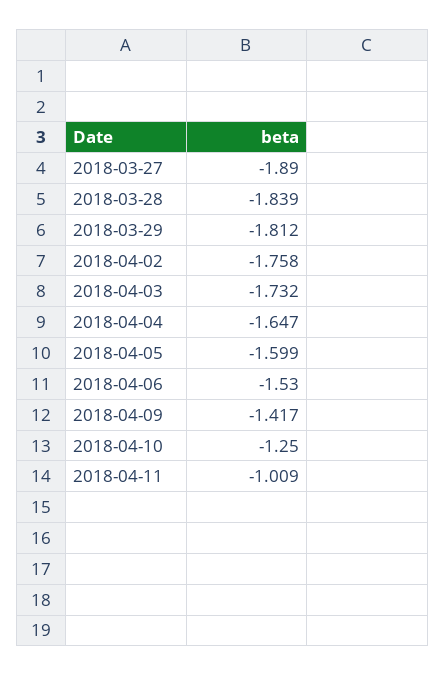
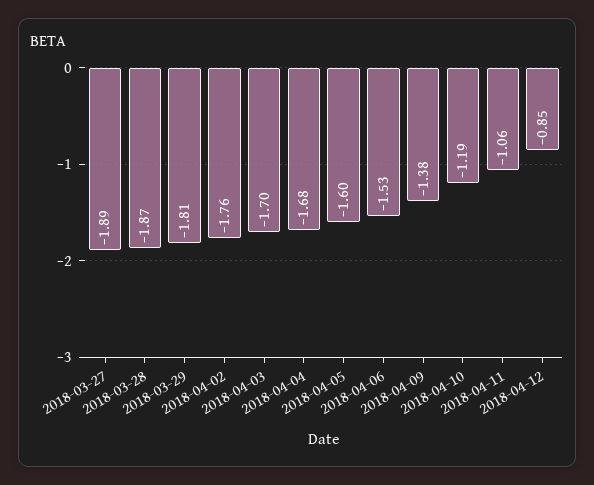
2018-03-28: -1.839 -> -1.87
2018-04-03: -1.732 -> -1.7
2018-04-04: -1.647 -> -1.68
2018-04-09: -1.417 -> -1.38
2018-04-10: -1.25 -> -1.19
2018-04-11: -1.009 -> -1.06
2018-04-12: none -> -0.85

